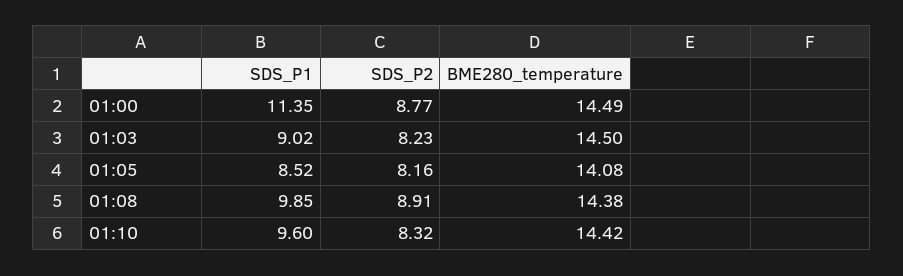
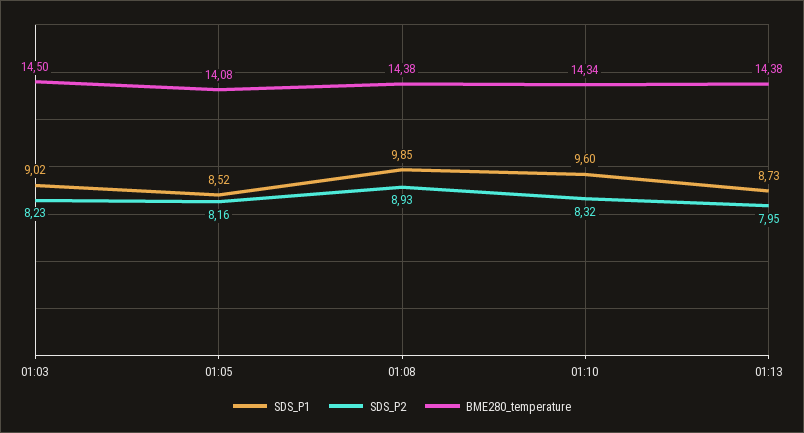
SDS_P1, 01:00: 11.35 -> none
SDS_P2, 01:00: 8.77 -> none
BME280_temperature, 01:00: 14.49 -> none
SDS_P2, 01:08: 8.91 -> 8.93
BME280_temperature, 01:10: 14.42 -> 14.34
SDS_P1, 01:13: none -> 8.73
SDS_P2, 01:13: none -> 7.95
BME280_temperature, 01:13: none -> 14.38

